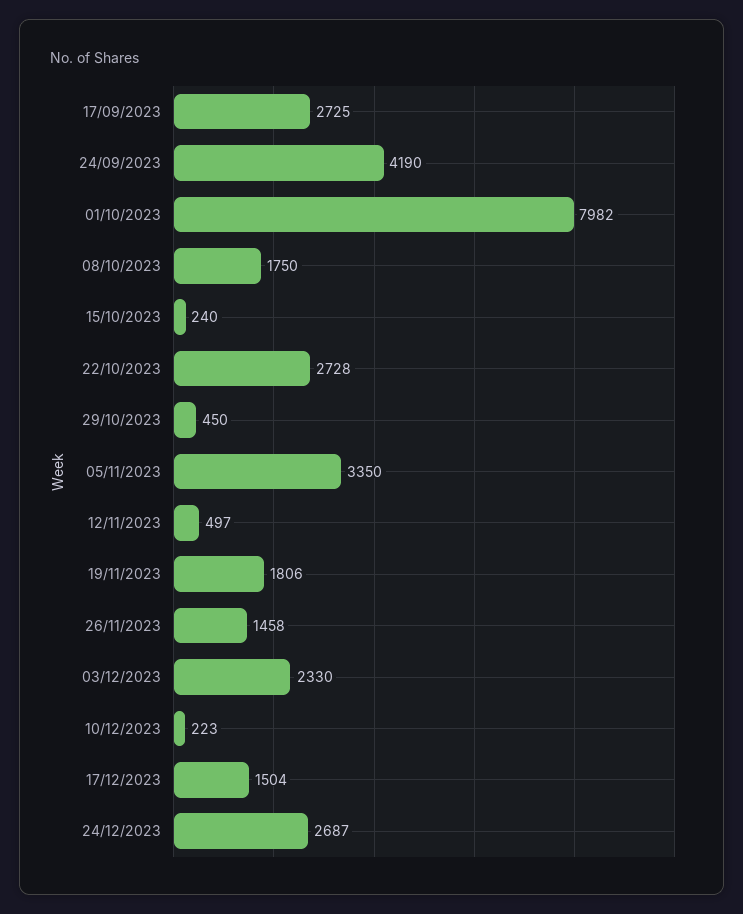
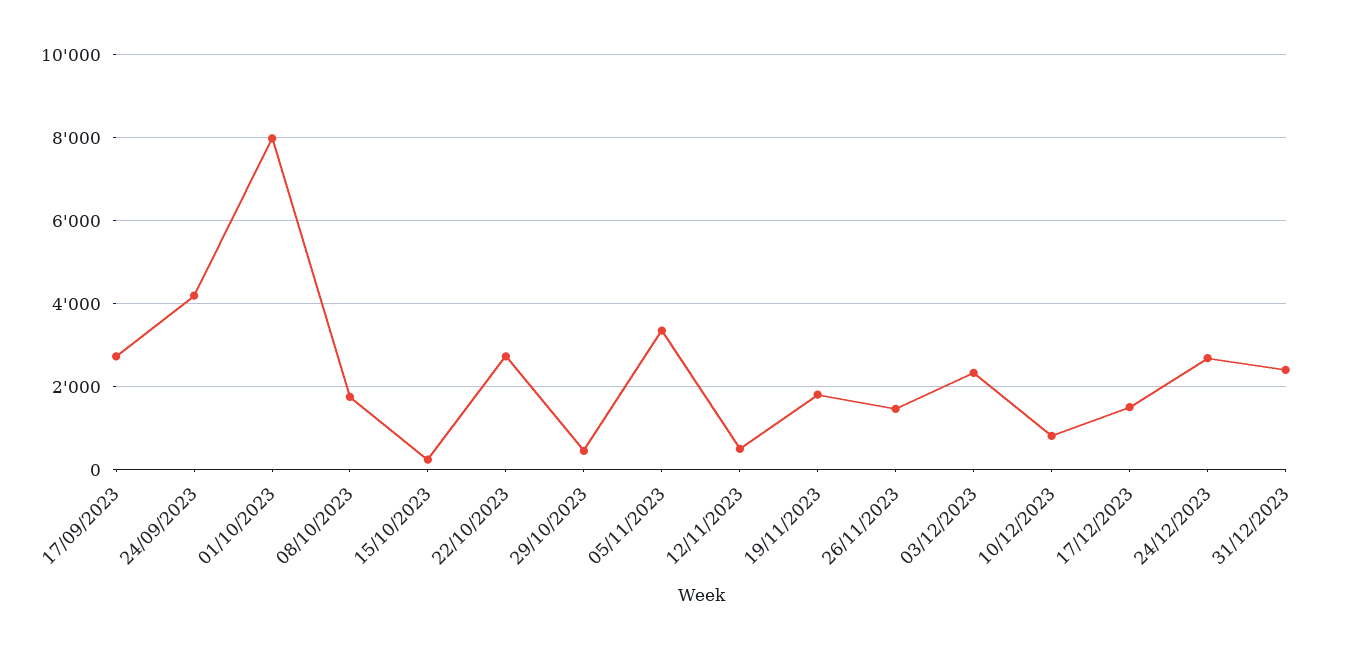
10/12/2023: 223 -> 800
31/12/2023: none -> 2400

